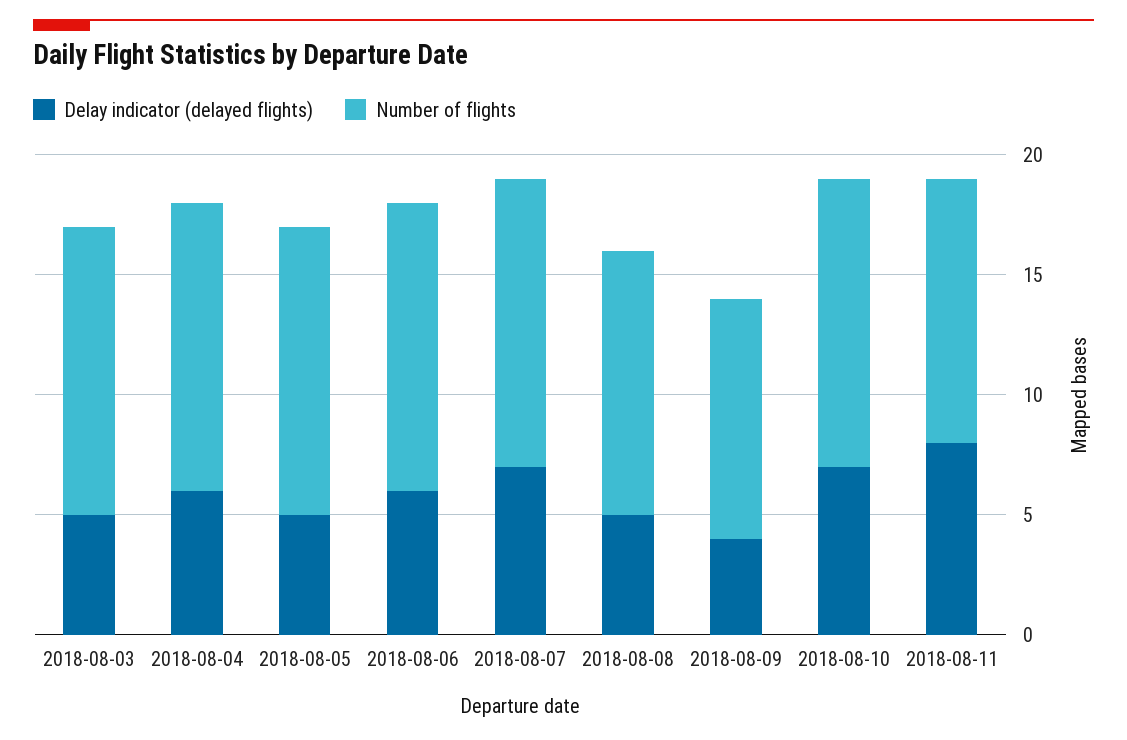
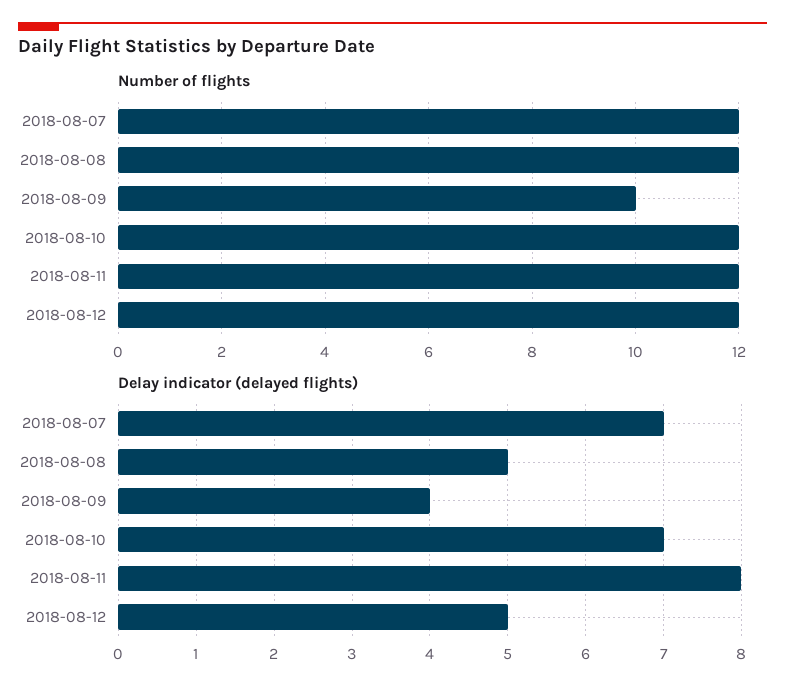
Delay indicator (delayed flights), 2018-08-03: 5 -> none
Number of flights, 2018-08-03: 12 -> none
Delay indicator (delayed flights), 2018-08-04: 6 -> none
Number of flights, 2018-08-04: 12 -> none
Delay indicator (delayed flights), 2018-08-05: 5 -> none
Number of flights, 2018-08-05: 12 -> none
Delay indicator (delayed flights), 2018-08-06: 6 -> none
Number of flights, 2018-08-06: 12 -> none
Number of flights, 2018-08-08: 11 -> 12
Number of flights, 2018-08-11: 11 -> 12
Number of flights, 2018-08-12: none -> 12
Delay indicator (delayed flights), 2018-08-12: none -> 5

